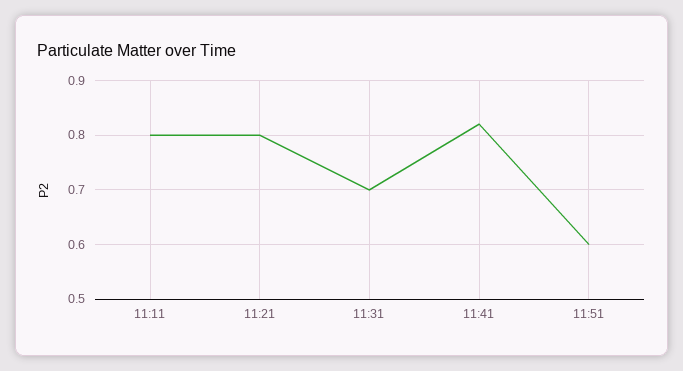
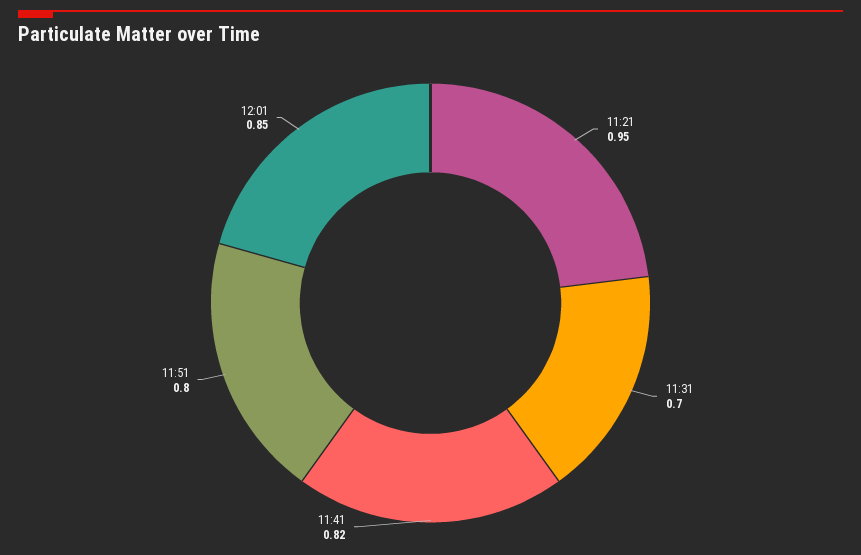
11:11: 0.8 -> none
11:21: 0.8 -> 0.95
11:51: 0.6 -> 0.8
12:01: none -> 0.85

